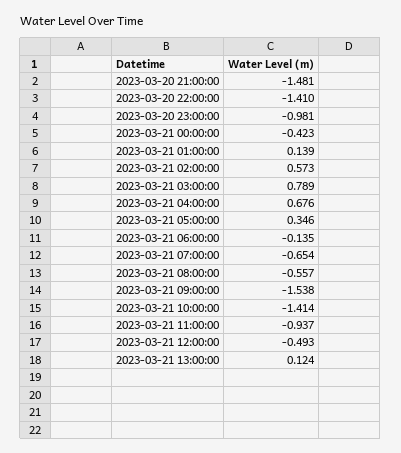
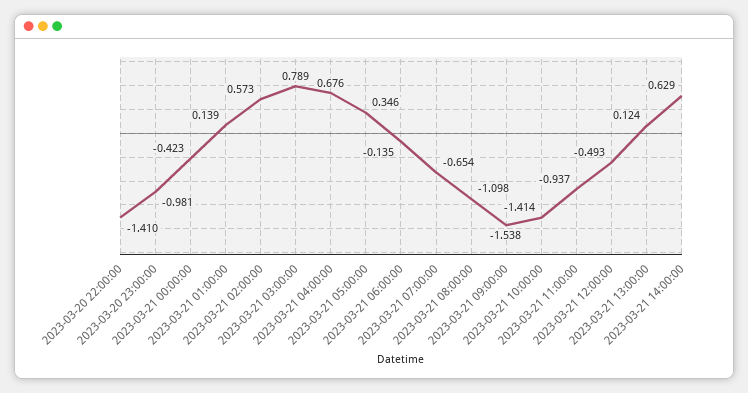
2023-03-20 21:00:00: -1.481 -> none
2023-03-21 08:00:00: -0.557 -> -1.098
2023-03-21 14:00:00: none -> 0.629

